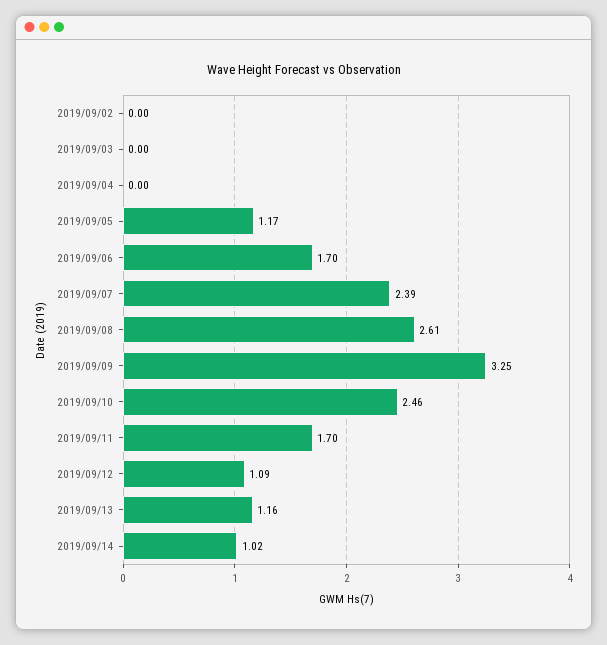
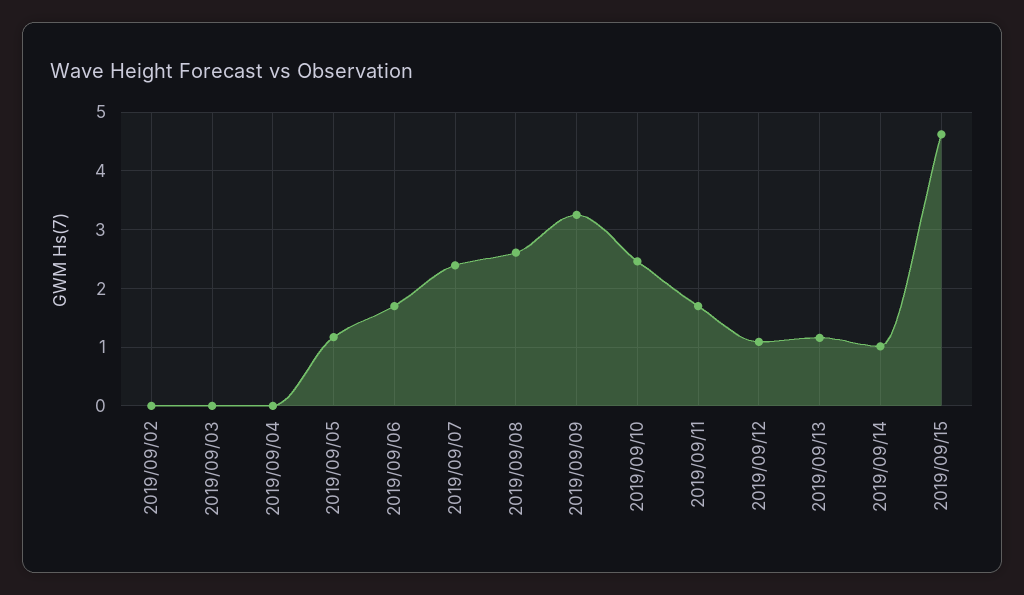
2019/09/15: none -> 4.6

